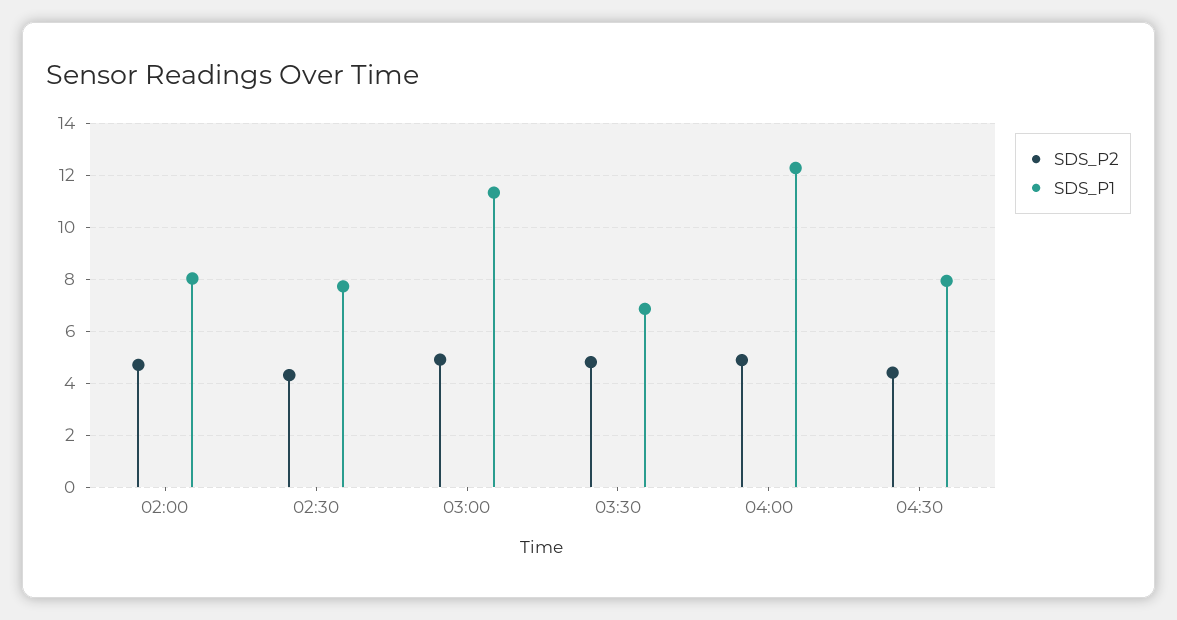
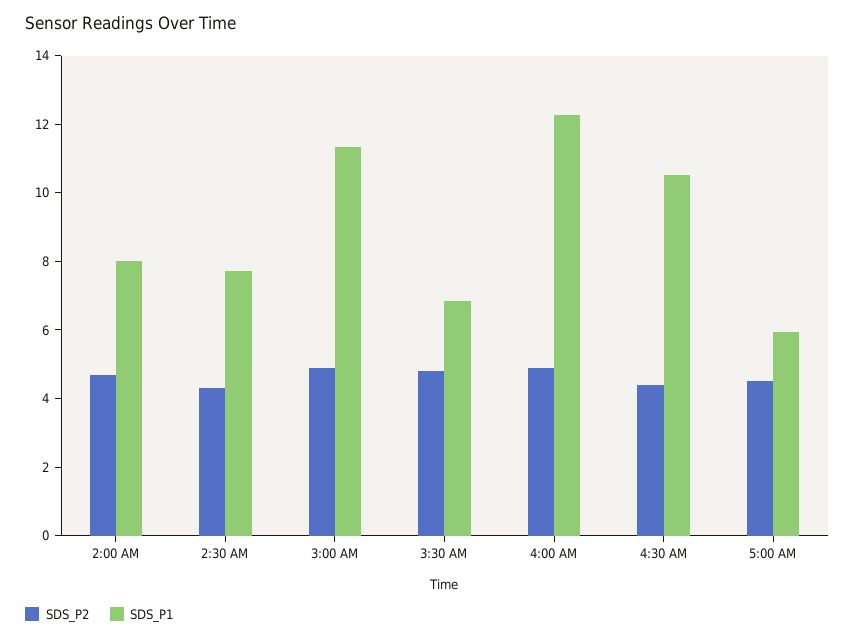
SDS_P1, 04:30: 8 -> 10.5
SDS_P2, 5:00 AM: none -> 4.5
SDS_P1, 5:00 AM: none -> 6

